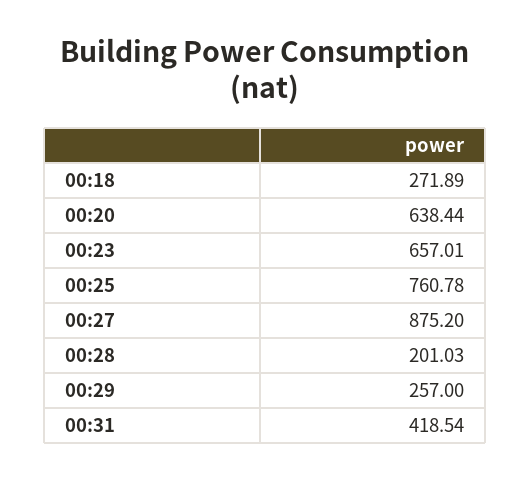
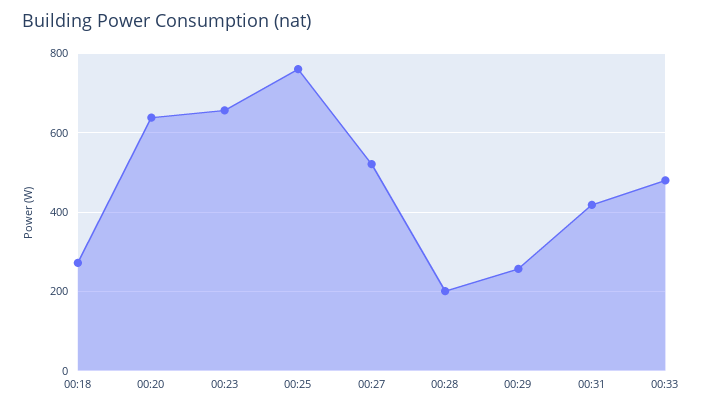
00:27: 875.2 -> 520
00:33: none -> 480

